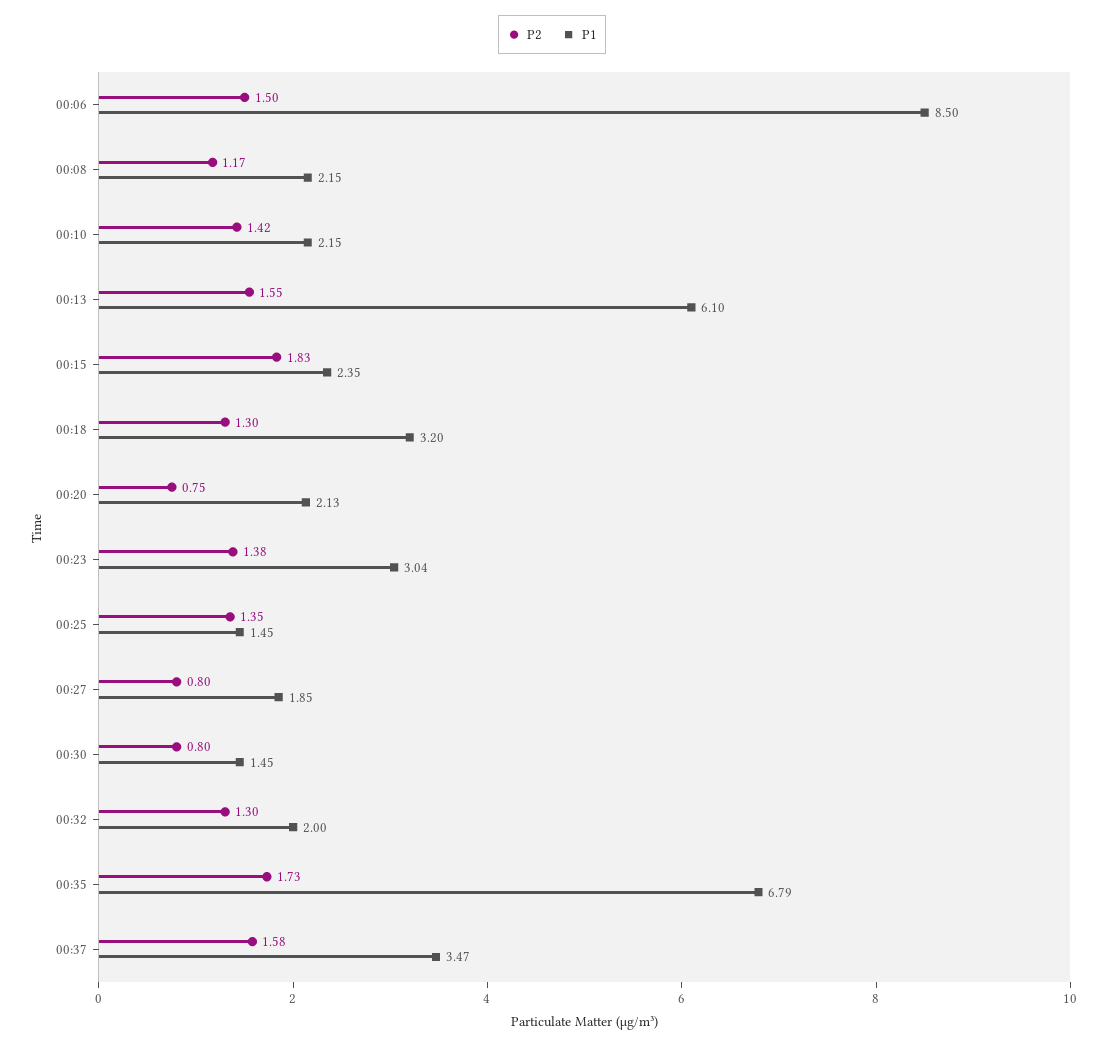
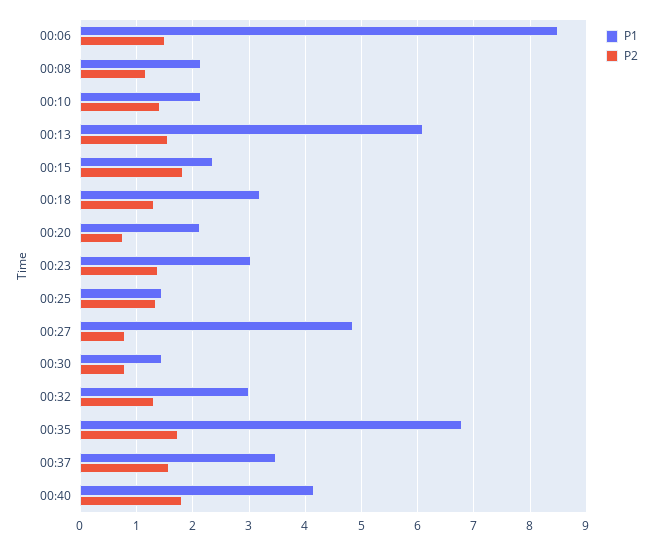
P1, 00:27: 1.85 -> 4.8
P1, 00:32: 2 -> 3
P1, 00:40: none -> 4.2
P2, 00:40: none -> 1.8

